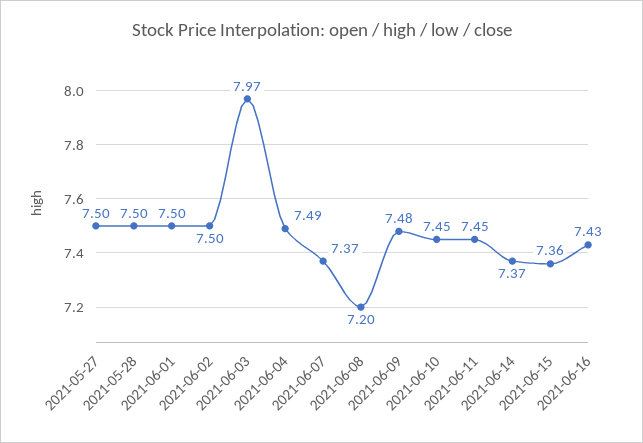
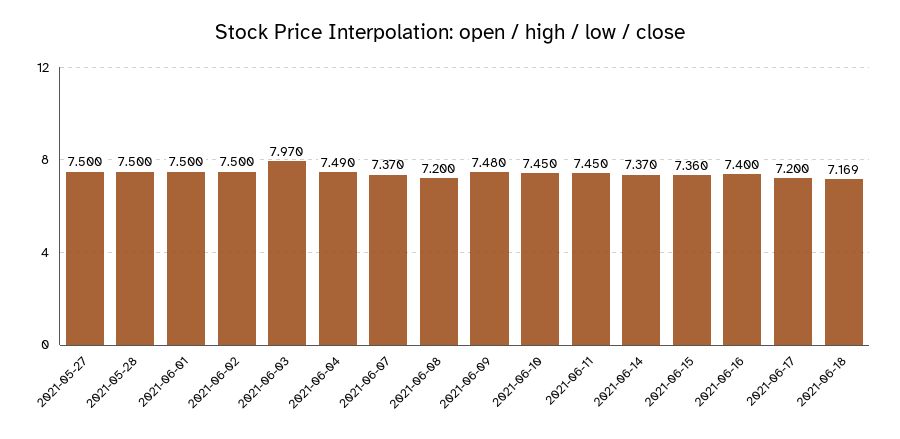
2021-06-16: 7.43 -> 7.4
2021-06-17: none -> 7.2
2021-06-18: none -> 7.169

